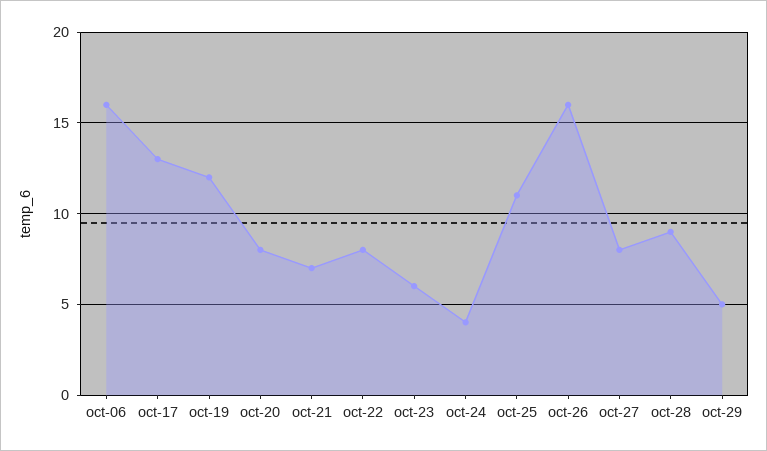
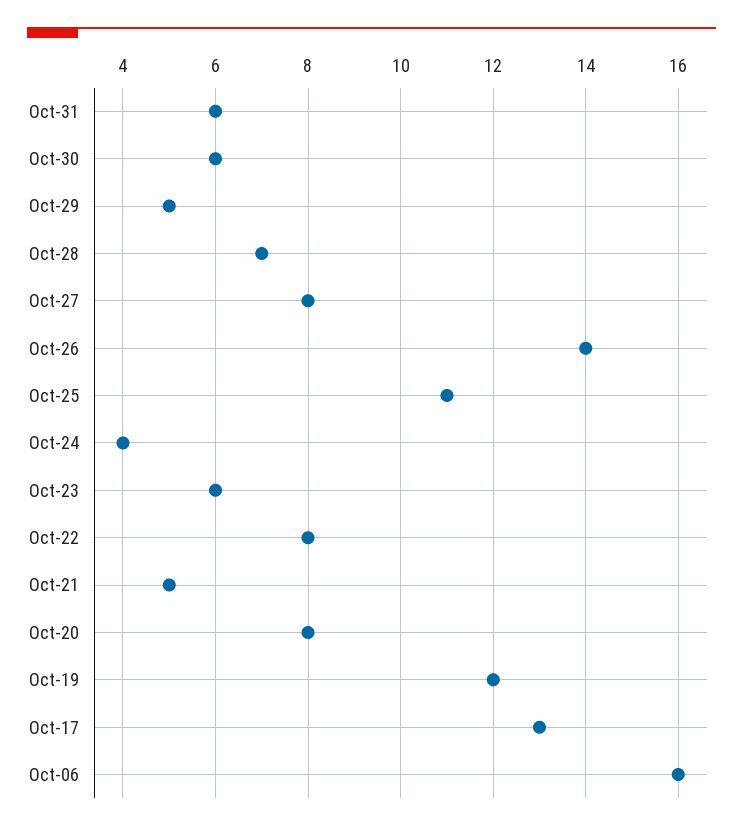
oct-21: 7 -> 5
oct-26: 16 -> 14
oct-28: 9 -> 7
Oct-31: none -> 6
Oct-30: none -> 6

